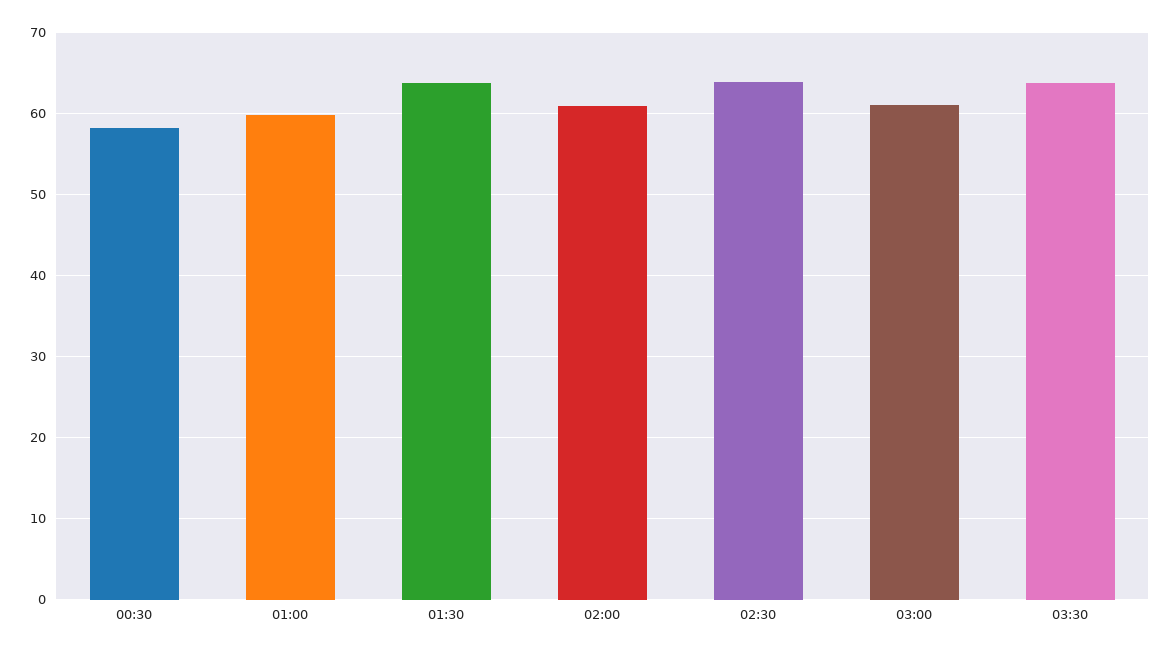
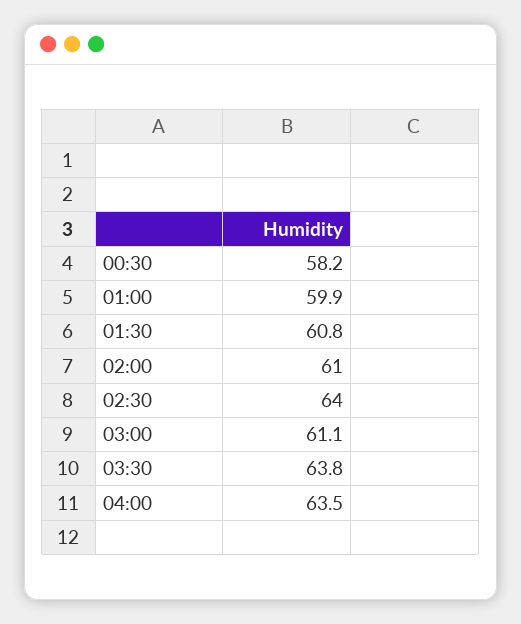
01:30: 64 -> 60.8
04:00: none -> 63.5

